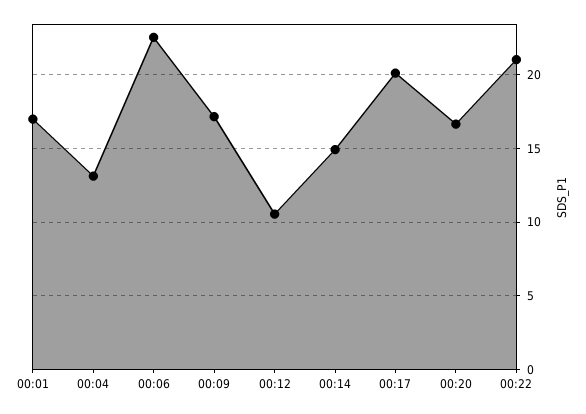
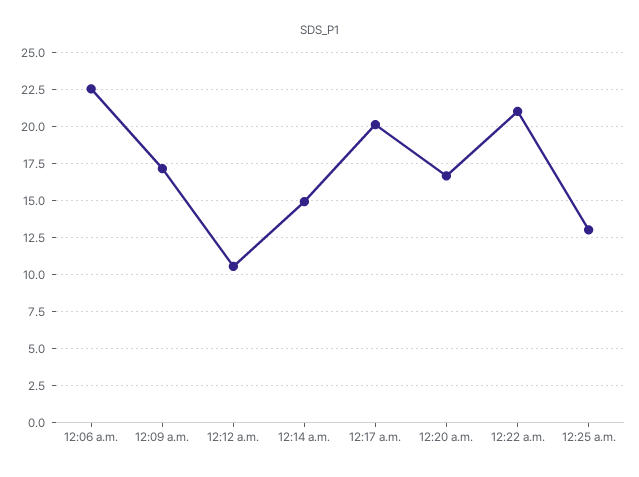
00:01: 17 -> none
00:04: 13 -> none
12:25 a.m.: none -> 13

